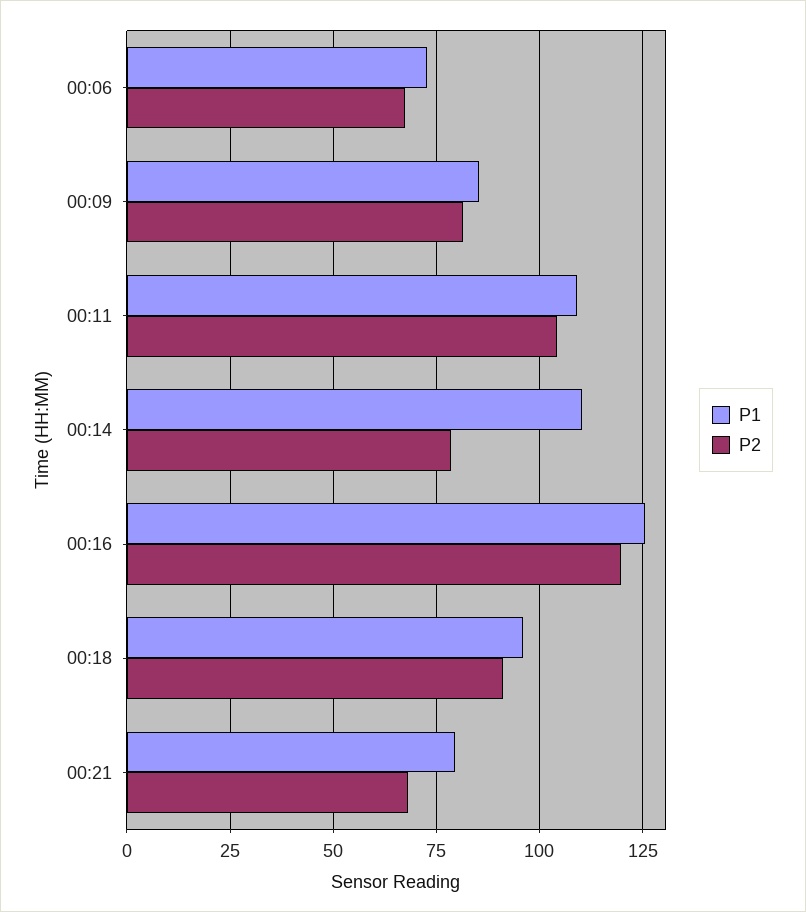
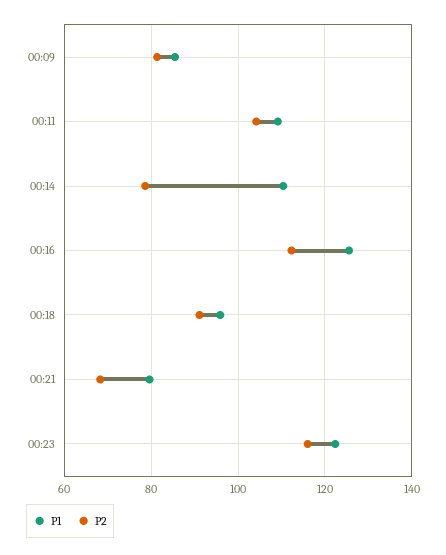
P1, 00:06: 72.5 -> none
P2, 00:06: 67.5 -> none
P2, 00:16: 120 -> 112
P1, 00:23: none -> 122
P2, 00:23: none -> 116

